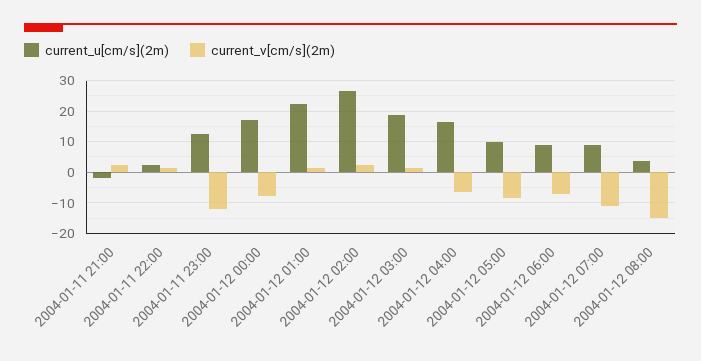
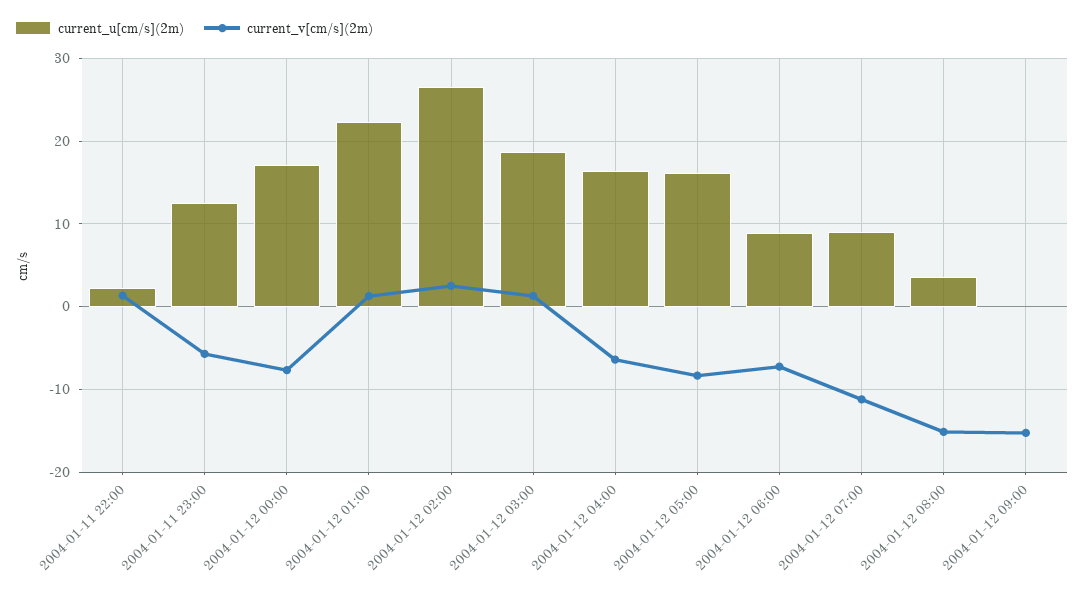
current_u[cm/s](2m), 2004-01-11 21:00: -2 -> none
current_v[cm/s](2m), 2004-01-11 21:00: 2 -> none
current_v[cm/s](2m), 2004-01-11 23:00: -12 -> -6
current_u[cm/s](2m), 2004-01-12 05:00: 10 -> 16
current_u[cm/s](2m), 2004-01-12 09:00: none -> 0
current_v[cm/s](2m), 2004-01-12 09:00: none -> -15

